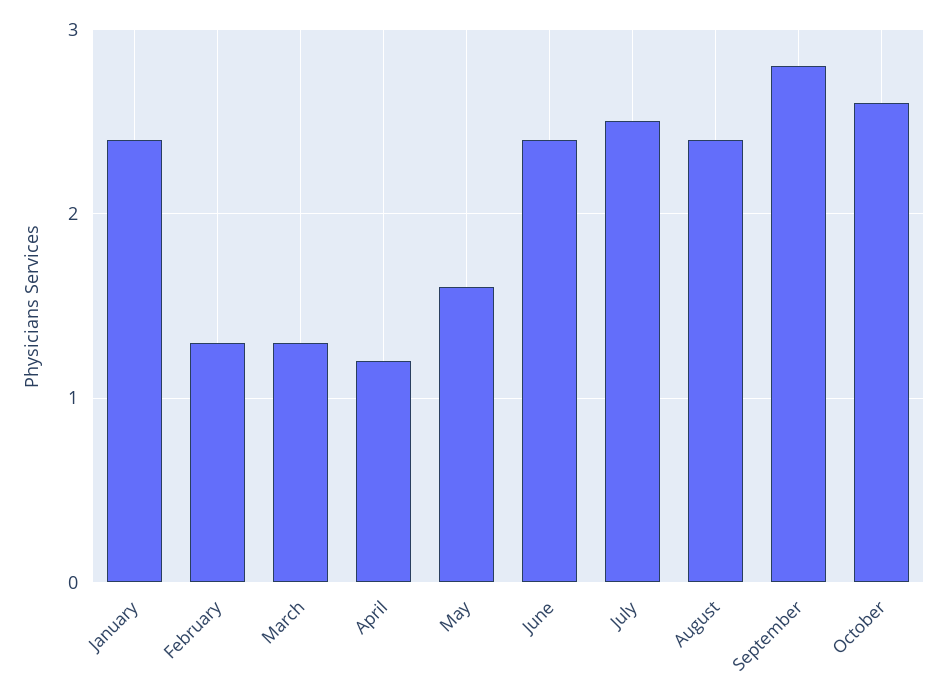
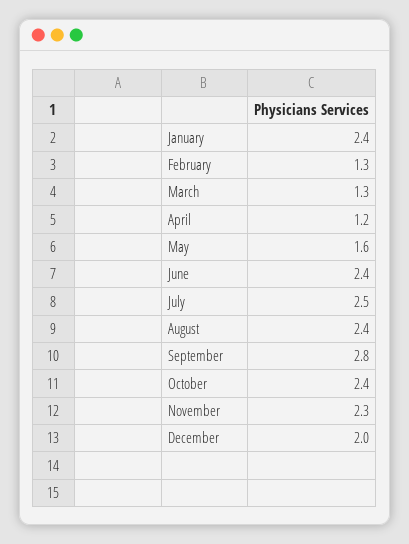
October: 2.6 -> 2.4
November: none -> 2.3
December: none -> 2

